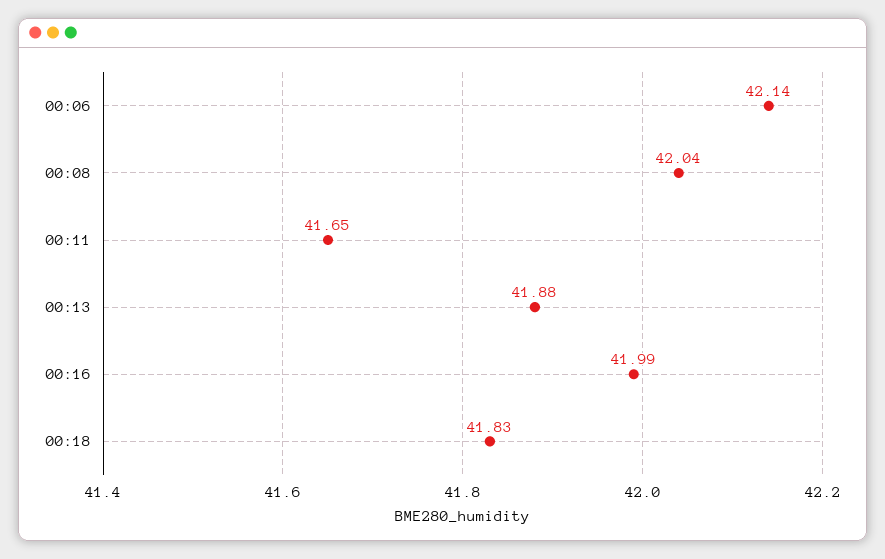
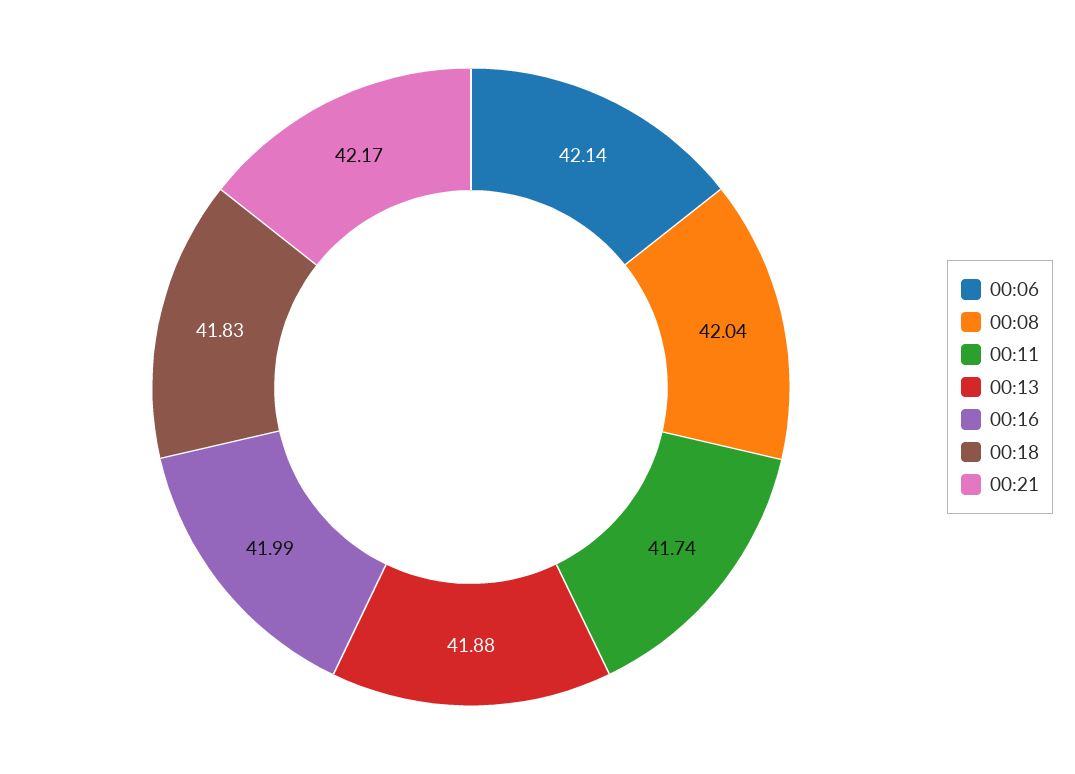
00:11: 41.65 -> 41.74
00:21: none -> 42.17

